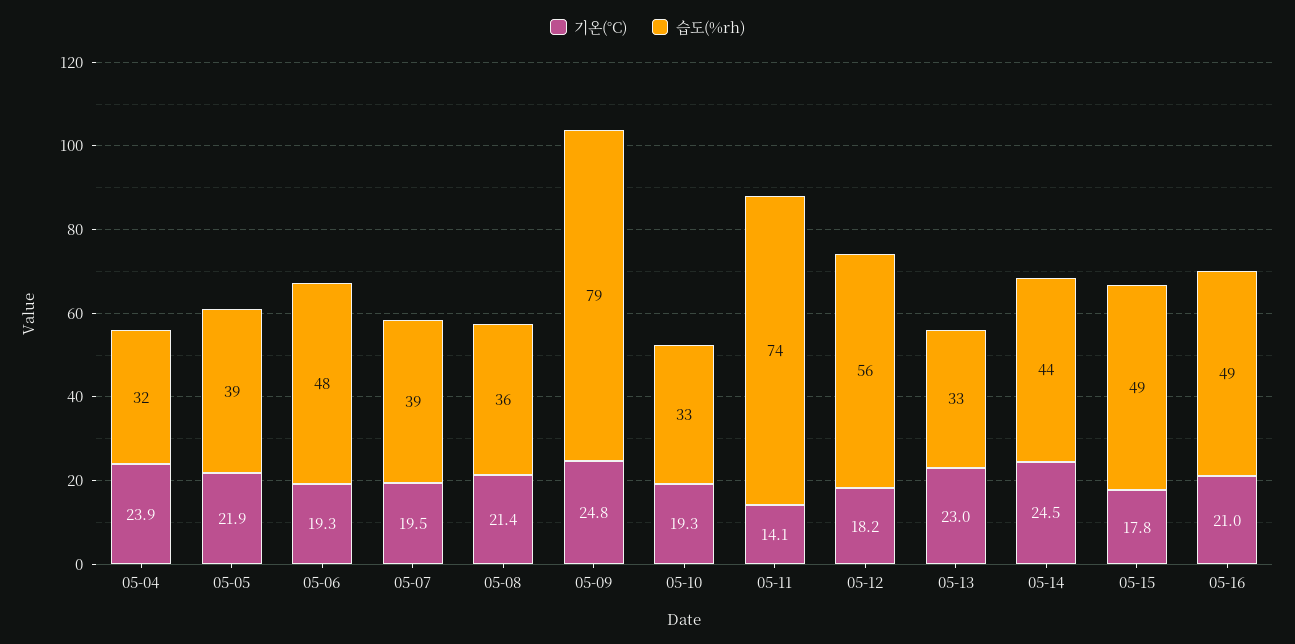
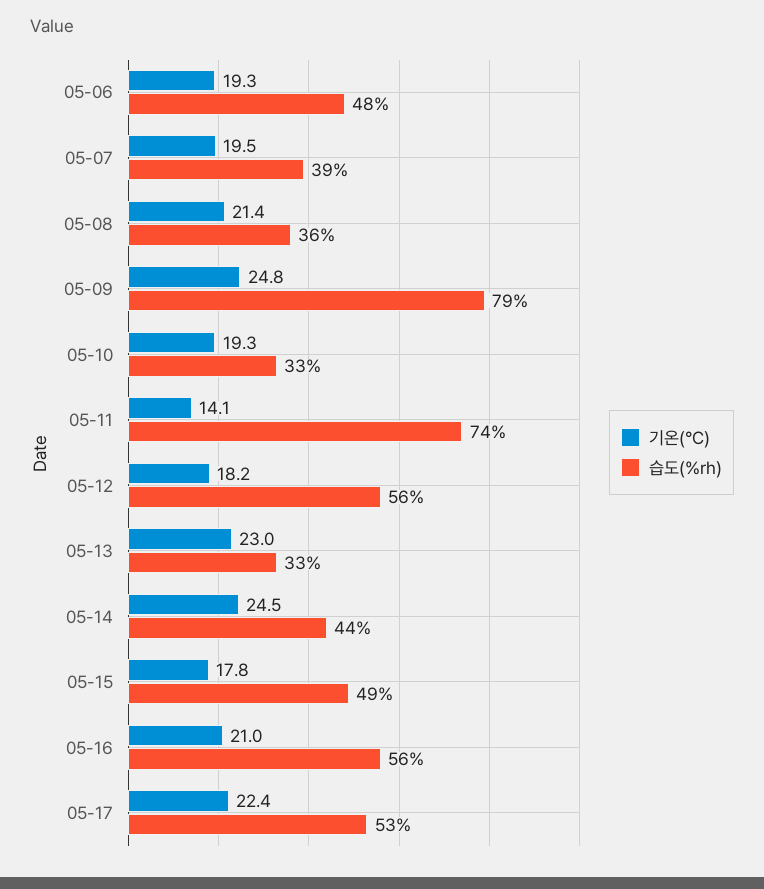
기온(°C), 05-04: 23.9 -> none
습도(%rh), 05-04: 32 -> none
기온(°C), 05-05: 21.9 -> none
습도(%rh), 05-05: 39 -> none
습도(%rh), 05-16: 49 -> 56
기온(°C), 05-17: none -> 22.4
습도(%rh), 05-17: none -> 53

